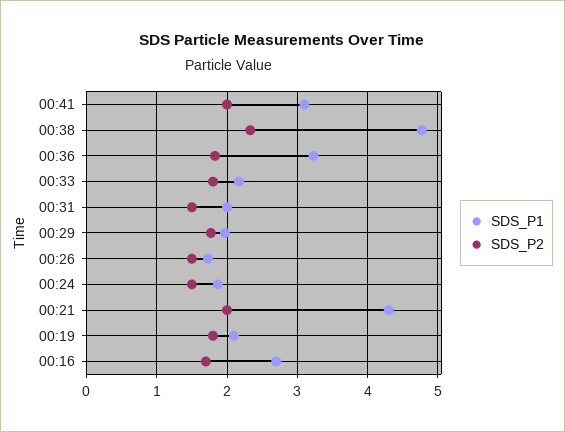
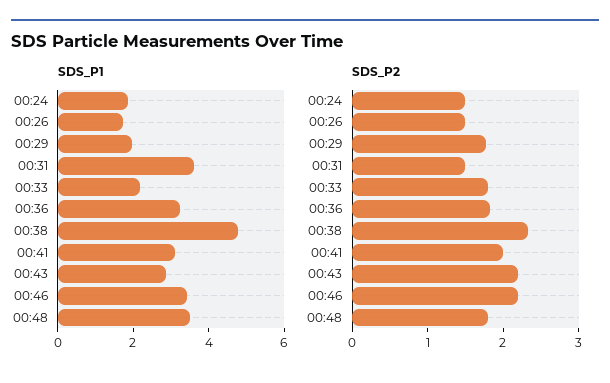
SDS_P1, 00:31: 2 -> 3.5
SDS_P1, 00:21: 4.3 -> none
SDS_P2, 00:21: 2 -> none
SDS_P1, 00:19: 2.1 -> none
SDS_P2, 00:19: 1.8 -> none
SDS_P1, 00:16: 2.7 -> none
SDS_P2, 00:16: 1.7 -> none
SDS_P1, 00:43: none -> 3
SDS_P1, 00:46: none -> 3.5
SDS_P1, 00:48: none -> 3.5
SDS_P2, 00:43: none -> 2.2
SDS_P2, 00:46: none -> 2.2
SDS_P2, 00:48: none -> 1.8

